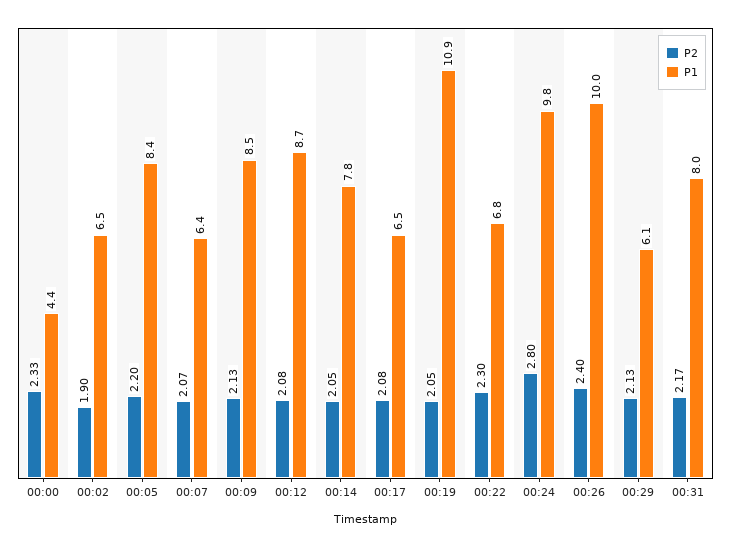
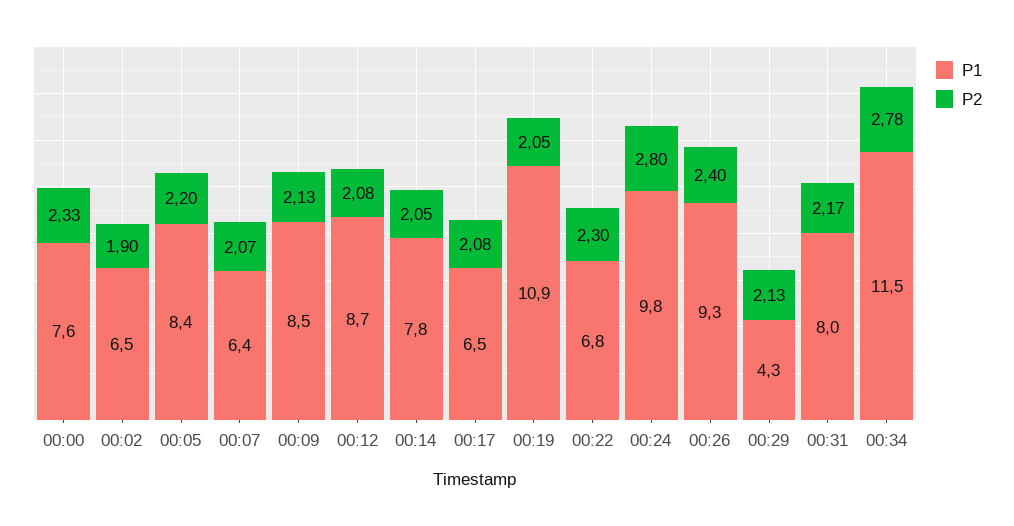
P1, 00:00: 4.4 -> 7.6
P1, 00:26: 10 -> 9.3
P1, 00:29: 6.1 -> 4.3
P1, 00:34: none -> 11.5
P2, 00:34: none -> 2.78

